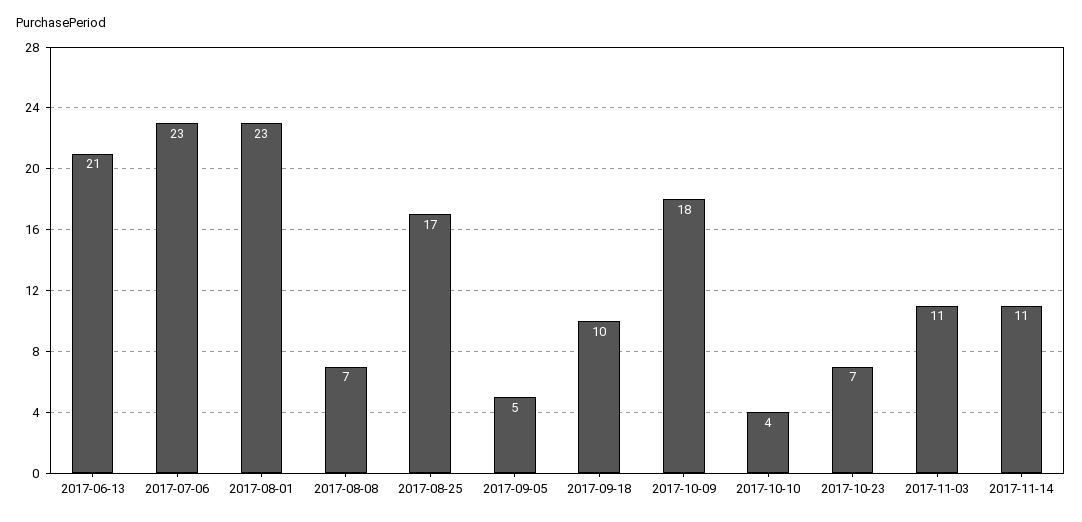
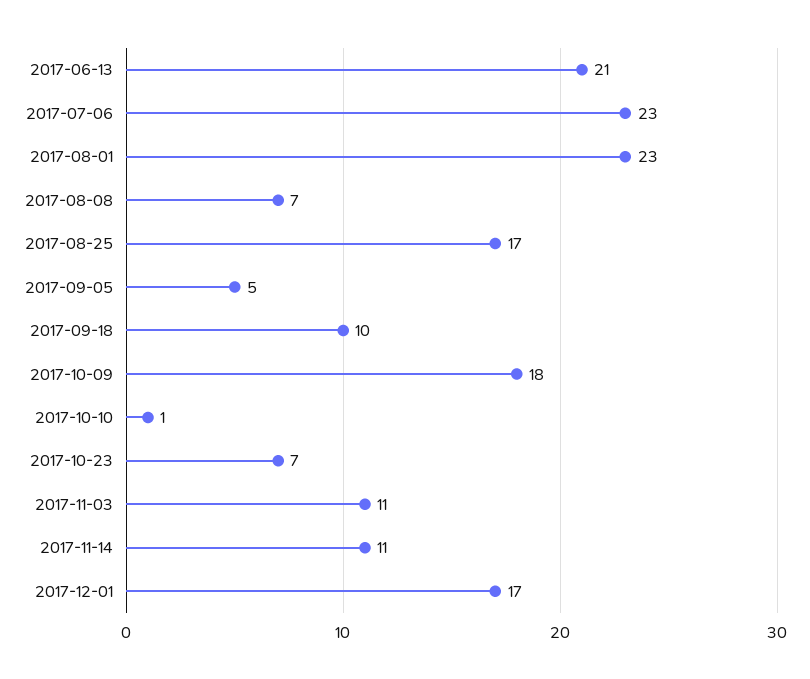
2017-10-10: 4 -> 1
2017-12-01: none -> 17

